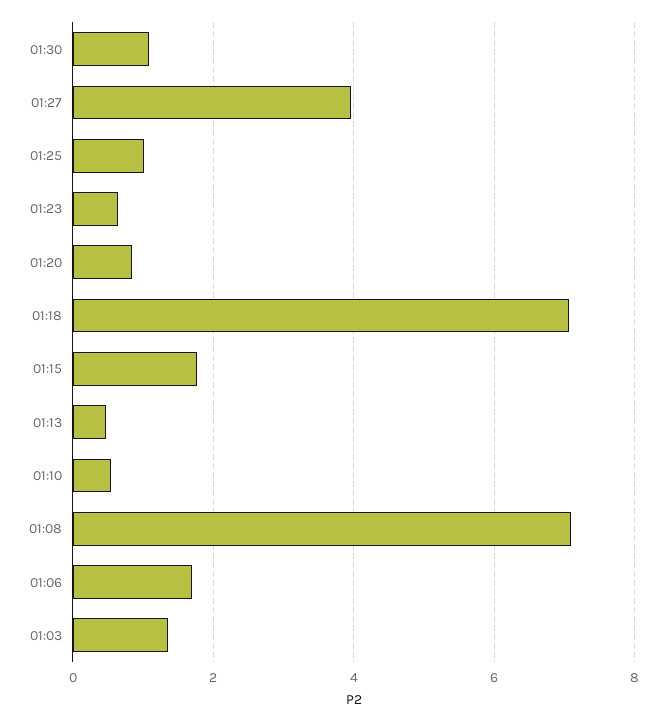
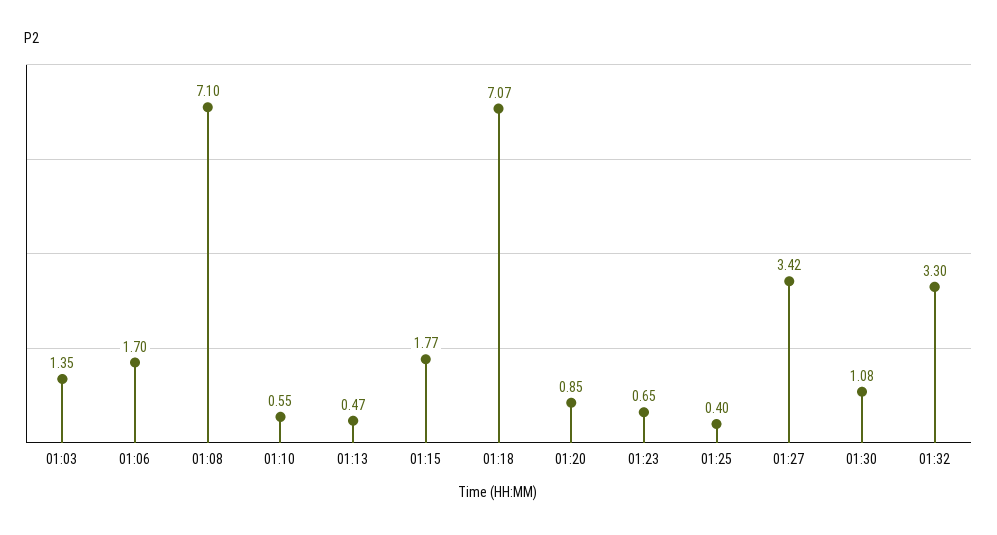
01:27: 4 -> 3.42
01:25: 1 -> 0.4
01:32: none -> 3.3

